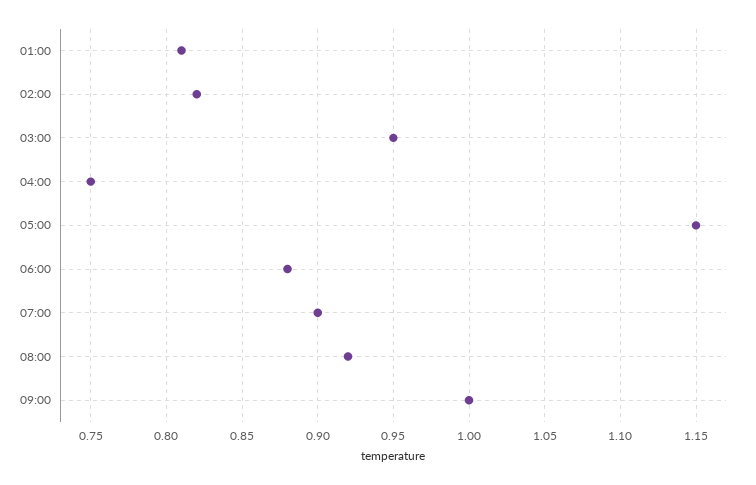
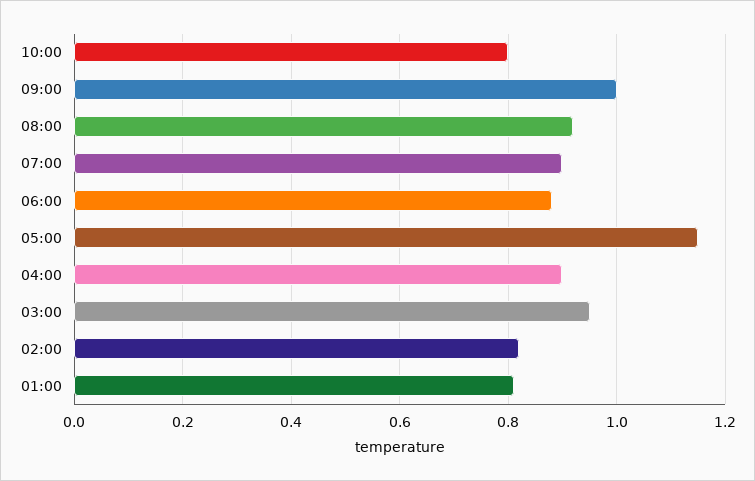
04:00: 0.75 -> 0.9
10:00: none -> 0.8

